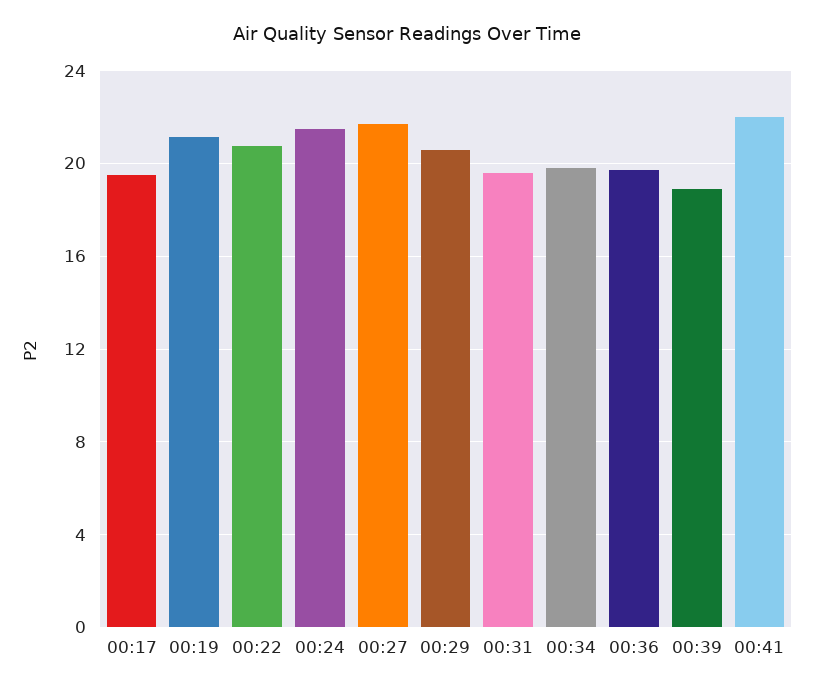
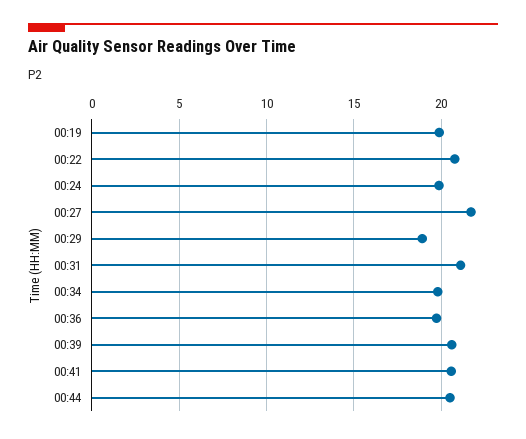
00:17: 19.5 -> none
00:19: 21 -> 20
00:24: 21.5 -> 20
00:29: 20.5 -> 19
00:31: 19.5 -> 21
00:39: 19 -> 20.5
00:41: 22 -> 20.5
00:44: none -> 20.5

